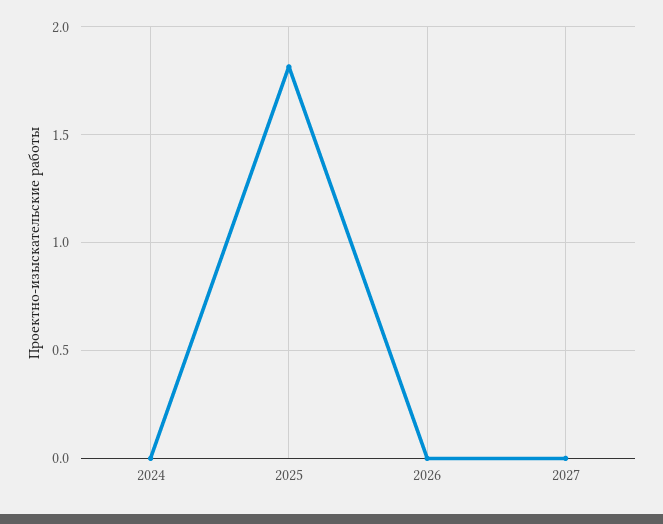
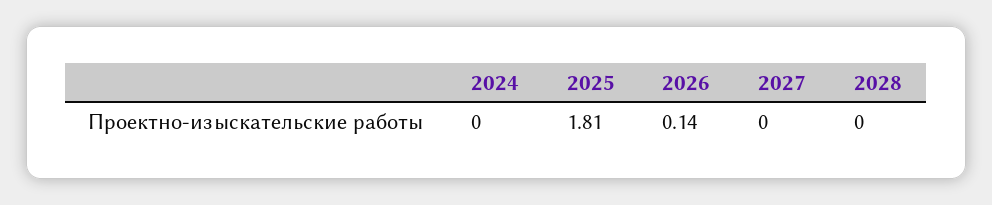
2026: 0 -> 0.14
2028: none -> 0

